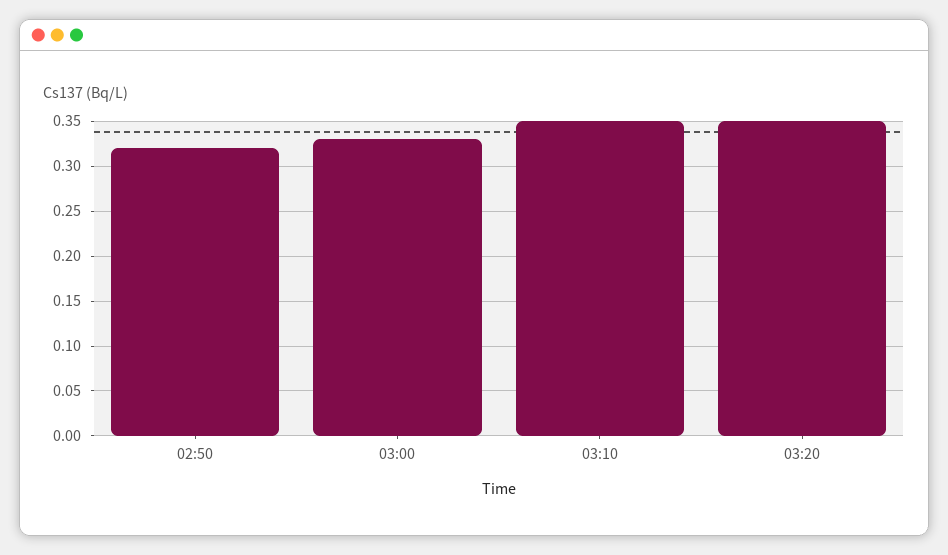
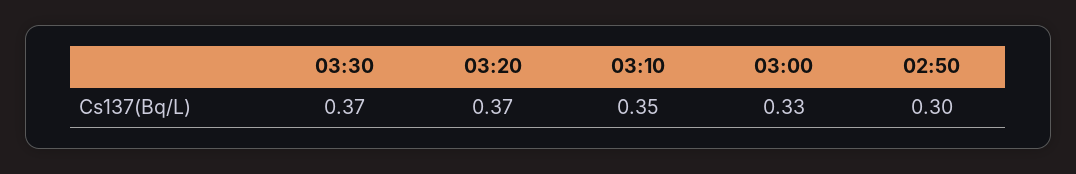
02:50: 0.32 -> 0.3
03:20: 0.35 -> 0.37
03:30: none -> 0.37

